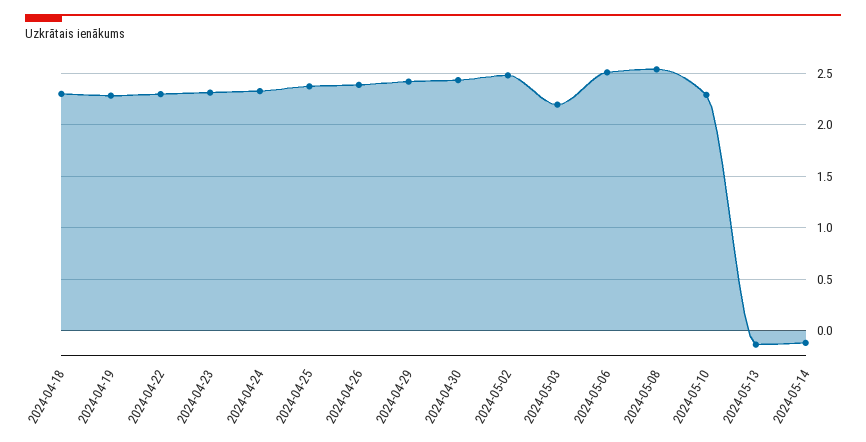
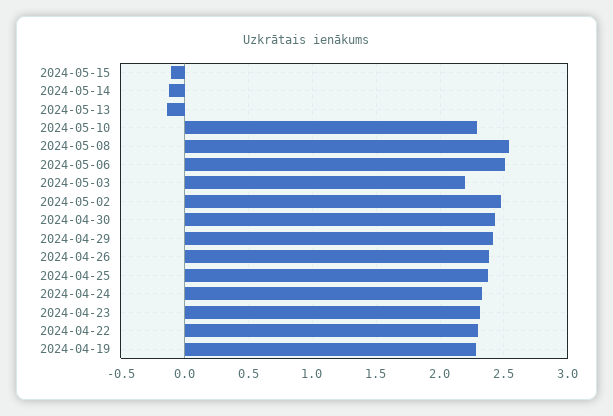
2024-04-18: 2.3 -> none
2024-05-15: none -> -0.1

